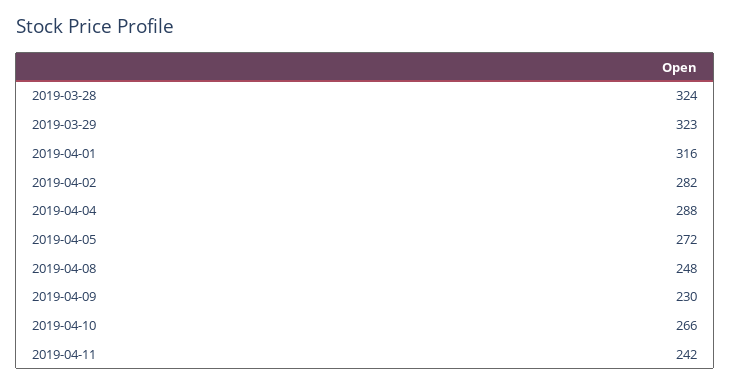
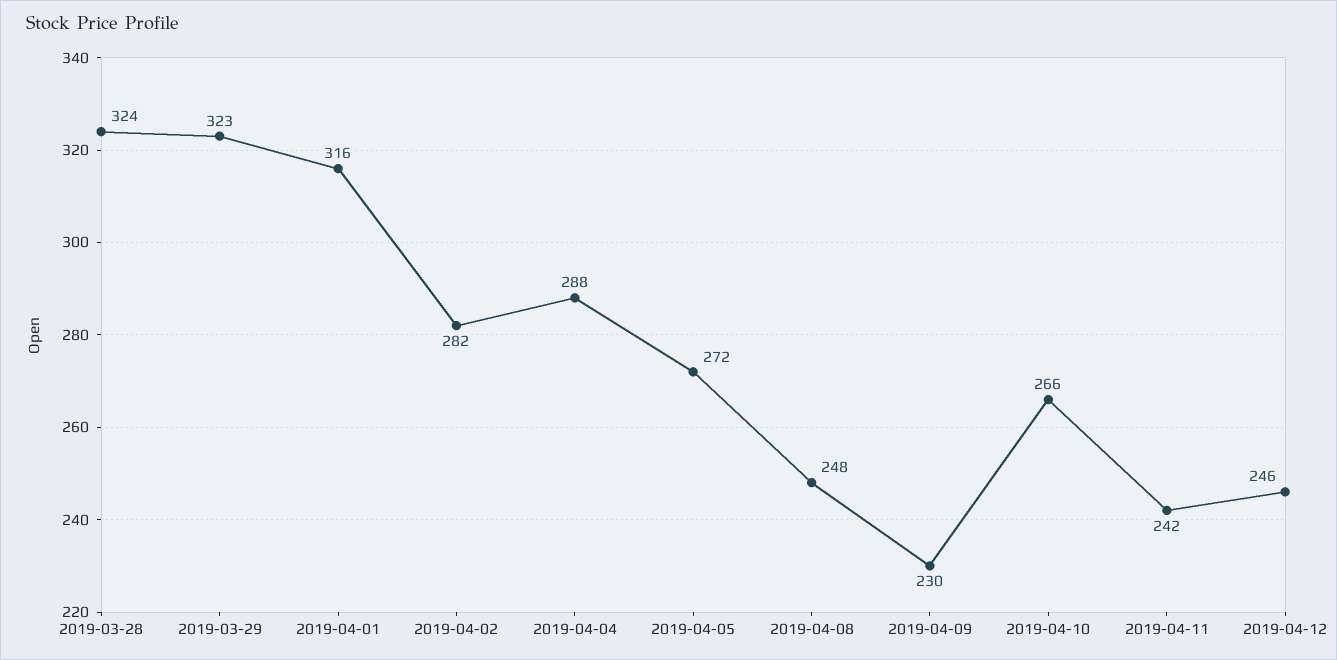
2019-04-12: none -> 246

